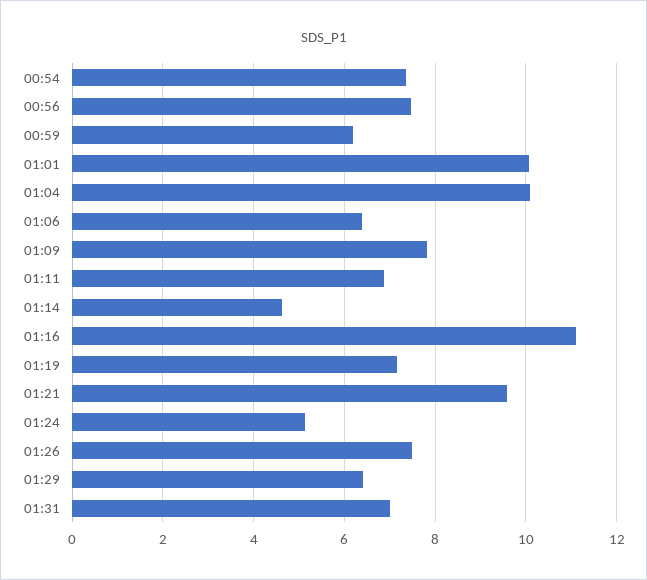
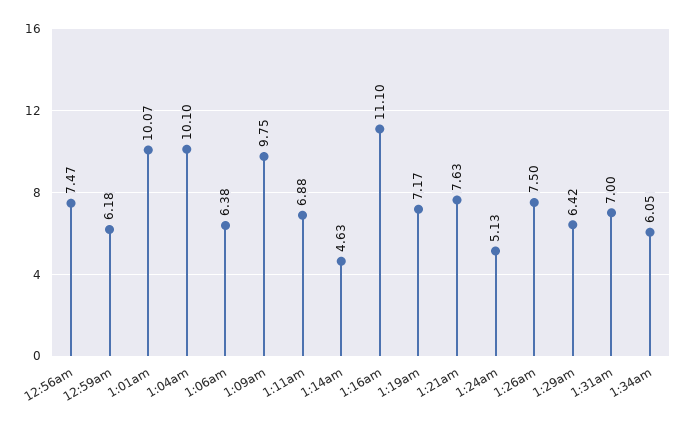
00:54: 7.4 -> none
01:09: 7.8 -> 9.75
01:21: 9.6 -> 7.63
1:34am: none -> 6.05

